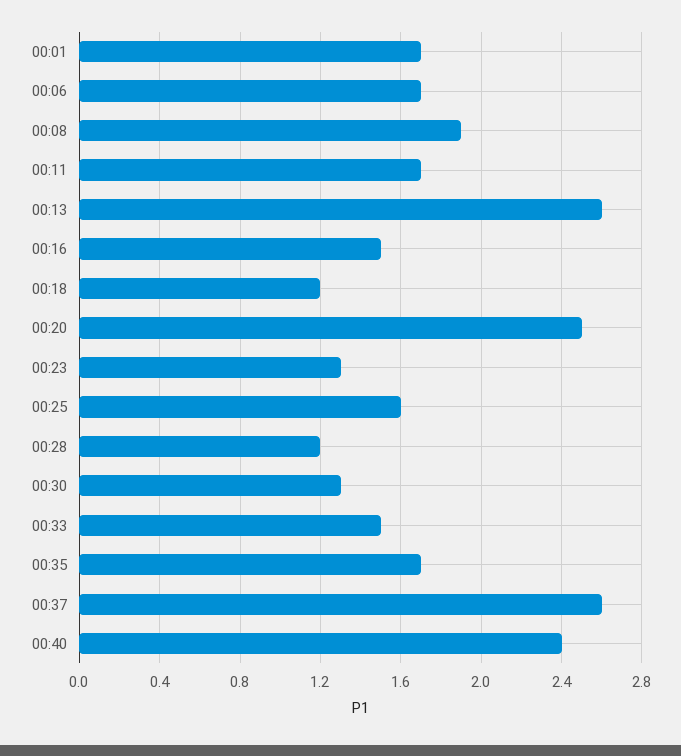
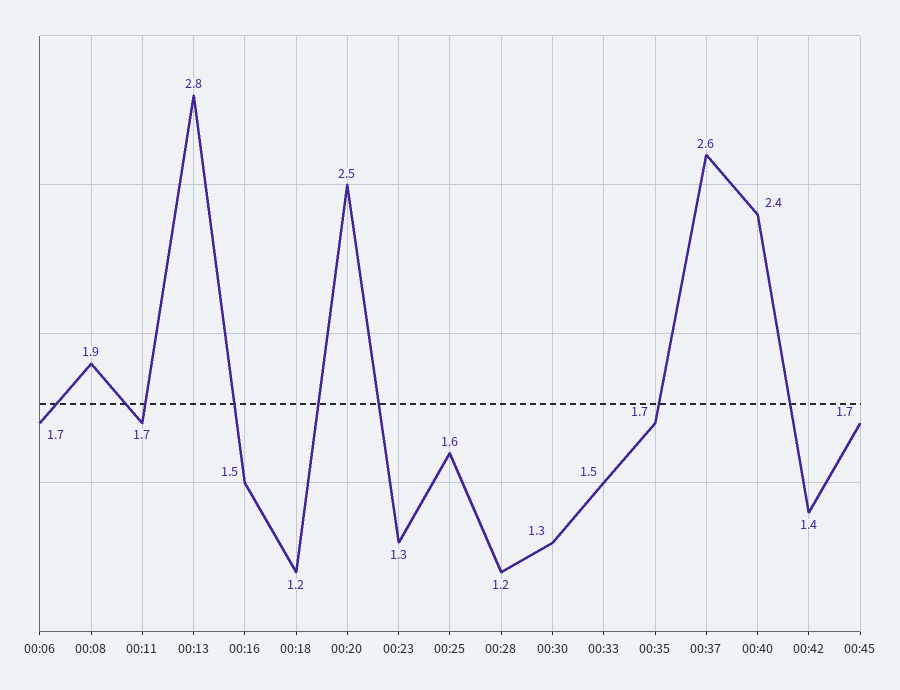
00:01: 1.7 -> none
00:13: 2.6 -> 2.8
00:42: none -> 1.4
00:45: none -> 1.7

